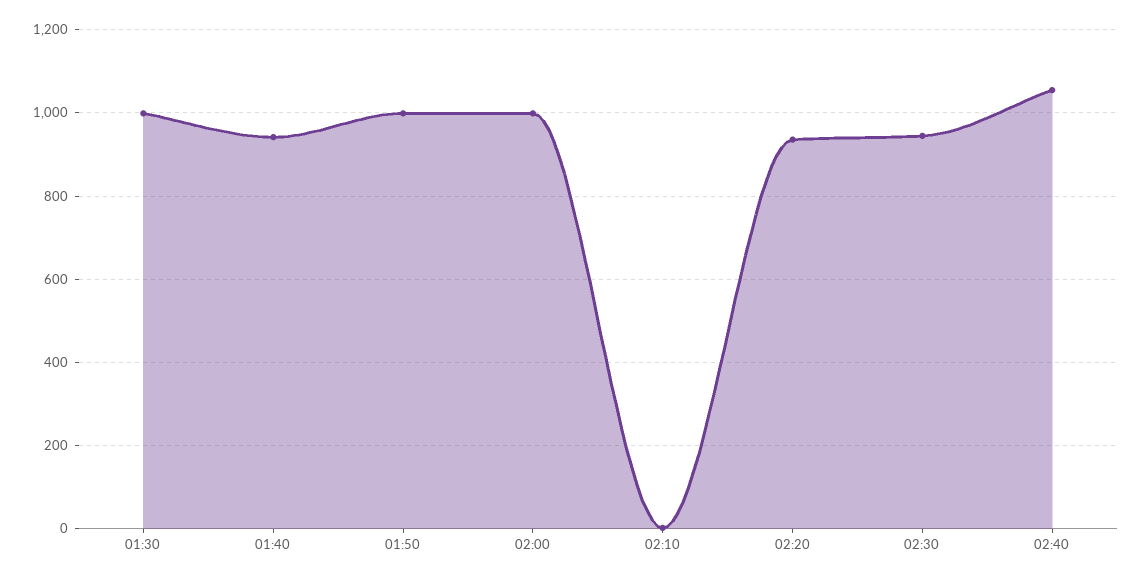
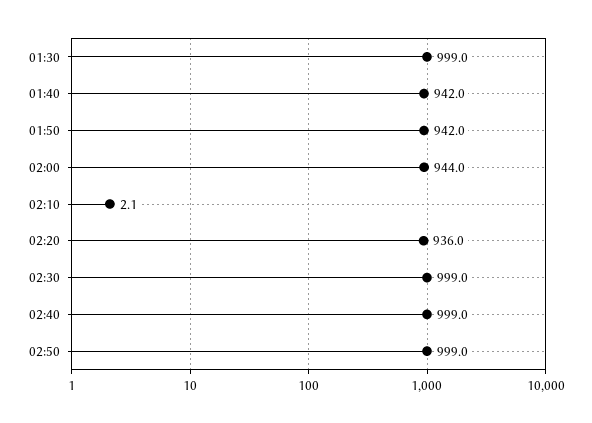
01:50: 1000 -> 942
02:00: 1000 -> 944
02:30: 940 -> 999
02:40: 1060 -> 999
02:50: none -> 999

